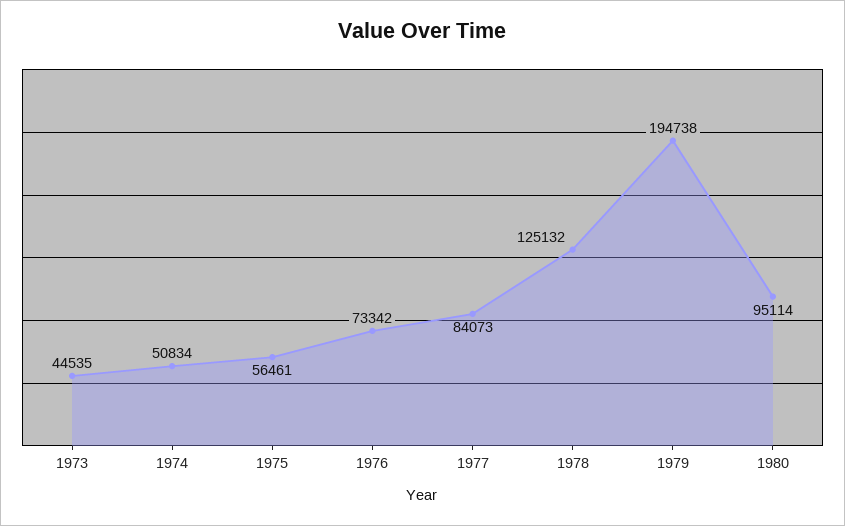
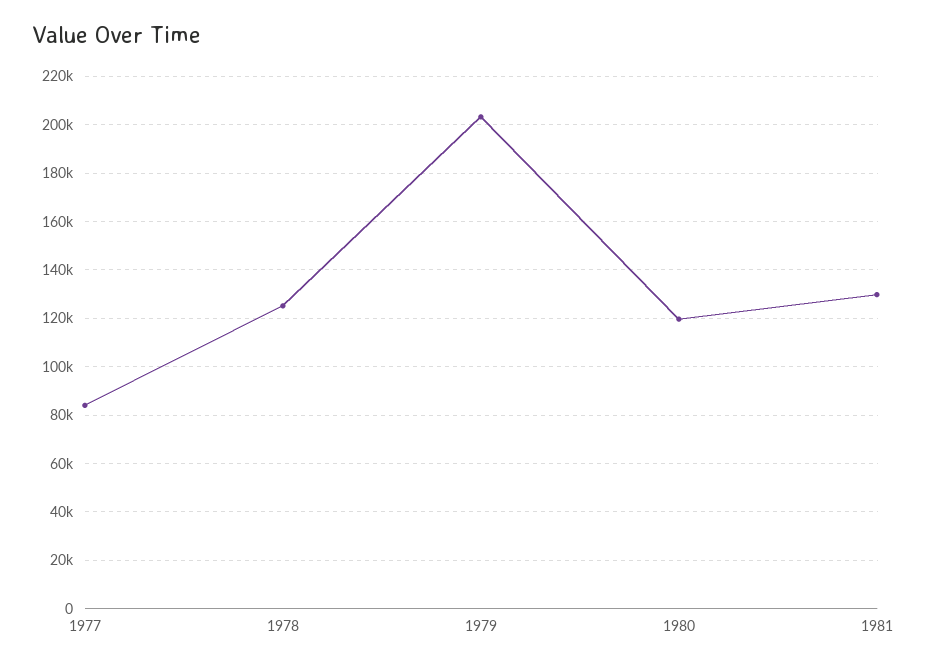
1973: 44535 -> none
1974: 50834 -> none
1975: 56461 -> none
1976: 73342 -> none
1979: 194738 -> 202500
1980: 95114 -> 120000
1981: none -> 130000

